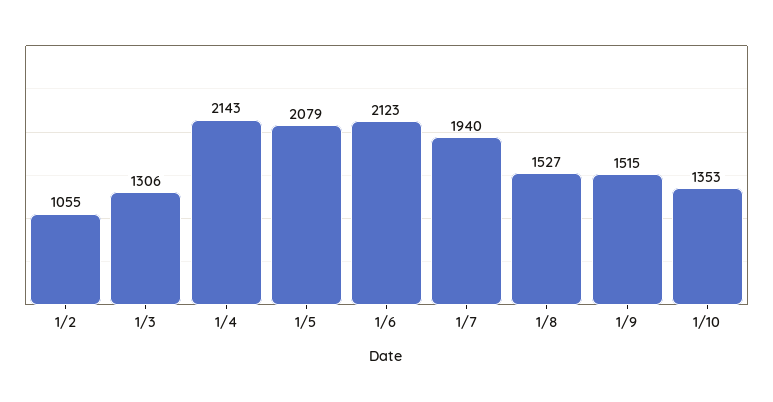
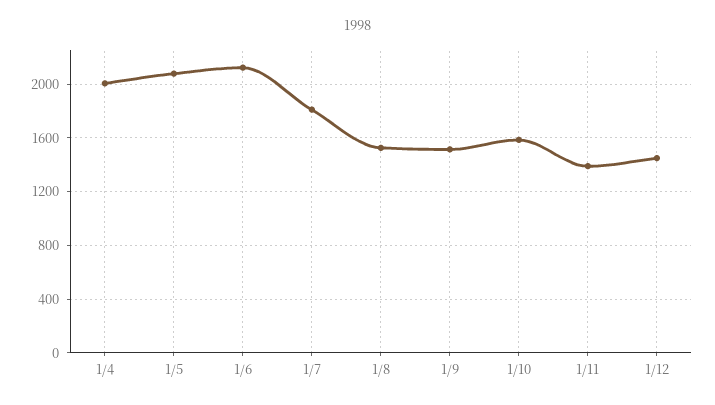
1/2: 1055 -> none
1/3: 1306 -> none
1/4: 2143 -> 2000
1/7: 1940 -> 1800
1/10: 1353 -> 1600
1/11: none -> 1400
1/12: none -> 1450

